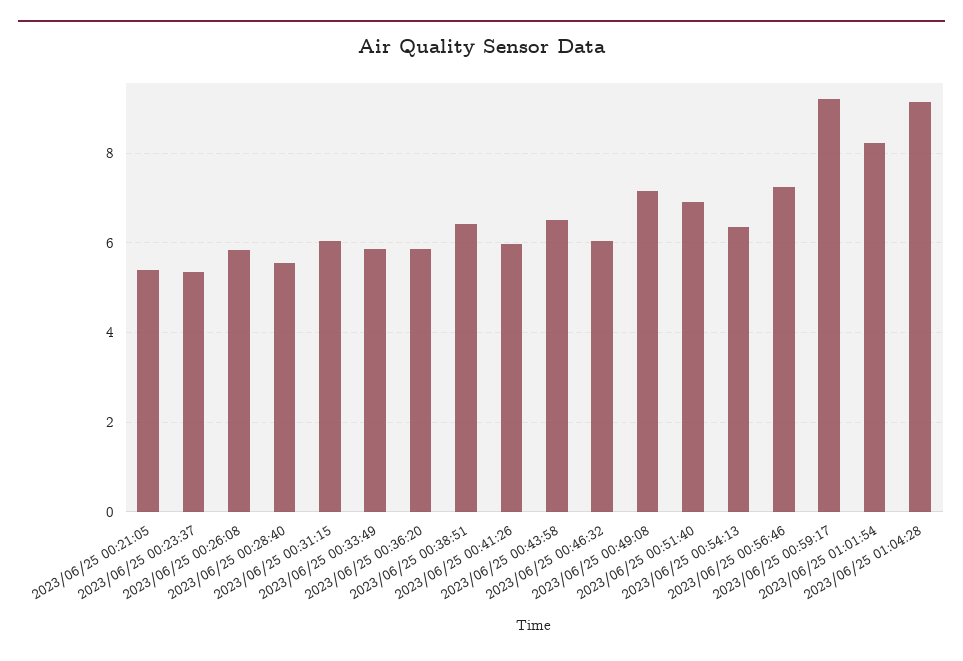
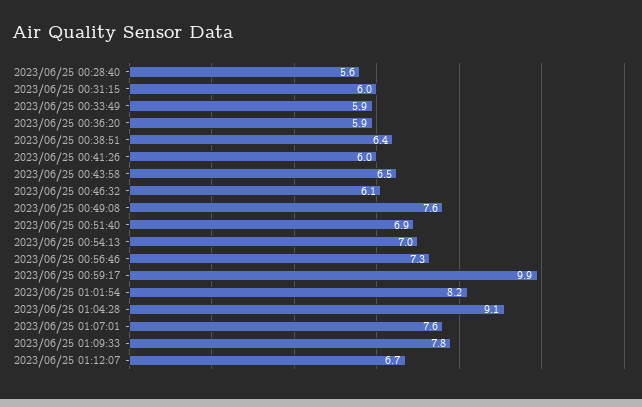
2023/06/25 00:21:05: 5.4 -> none
2023/06/25 00:23:37: 5.4 -> none
2023/06/25 00:26:08: 5.8 -> none
2023/06/25 00:49:08: 7.2 -> 7.6
2023/06/25 00:54:13: 6.4 -> 7
2023/06/25 00:59:17: 9.2 -> 9.9
2023/06/25 01:07:01: none -> 7.6
2023/06/25 01:09:33: none -> 7.8
2023/06/25 01:12:07: none -> 6.7

